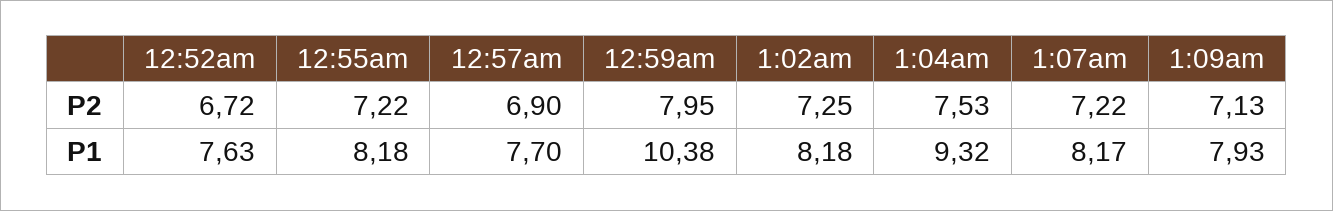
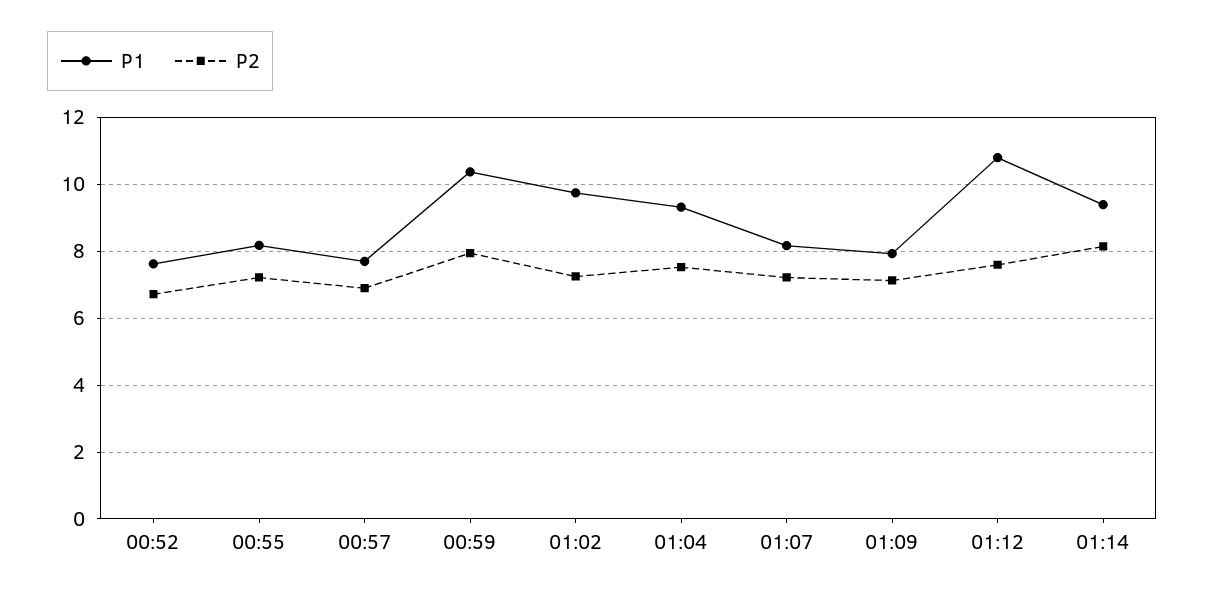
P1, 1:02am: 8.18 -> 9.8
P1, 01:12: none -> 10.8
P2, 01:12: none -> 7.6
P1, 01:14: none -> 9.4
P2, 01:14: none -> 8.2

